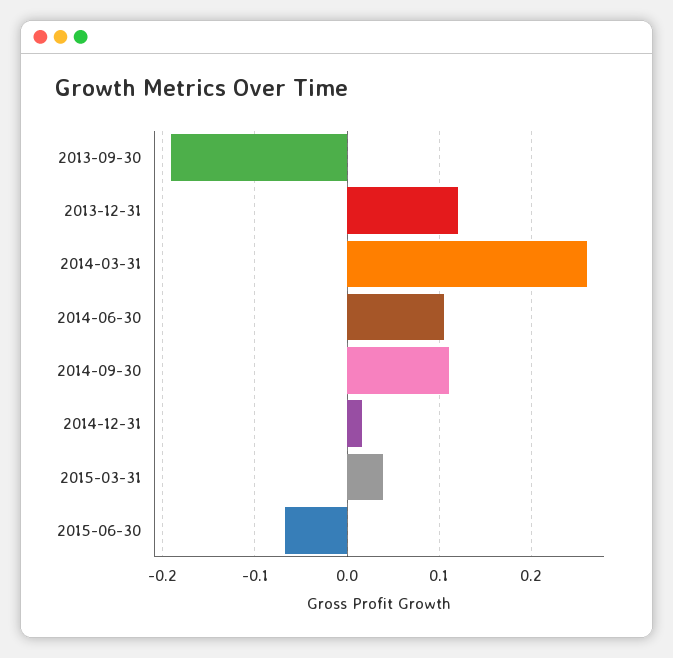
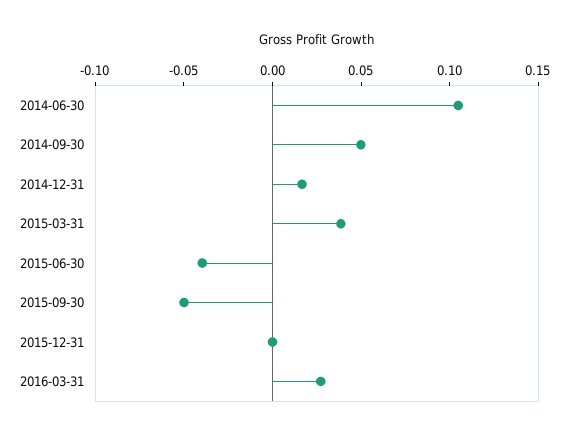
2013-09-30: -0.19 -> none
2013-12-31: 0.12 -> none
2014-03-31: 0.26 -> none
2014-09-30: 0.11 -> 0.05
2015-06-30: -0.07 -> -0.04
2015-09-30: none -> -0.05
2015-12-31: none -> 0
2016-03-31: none -> 0.03

